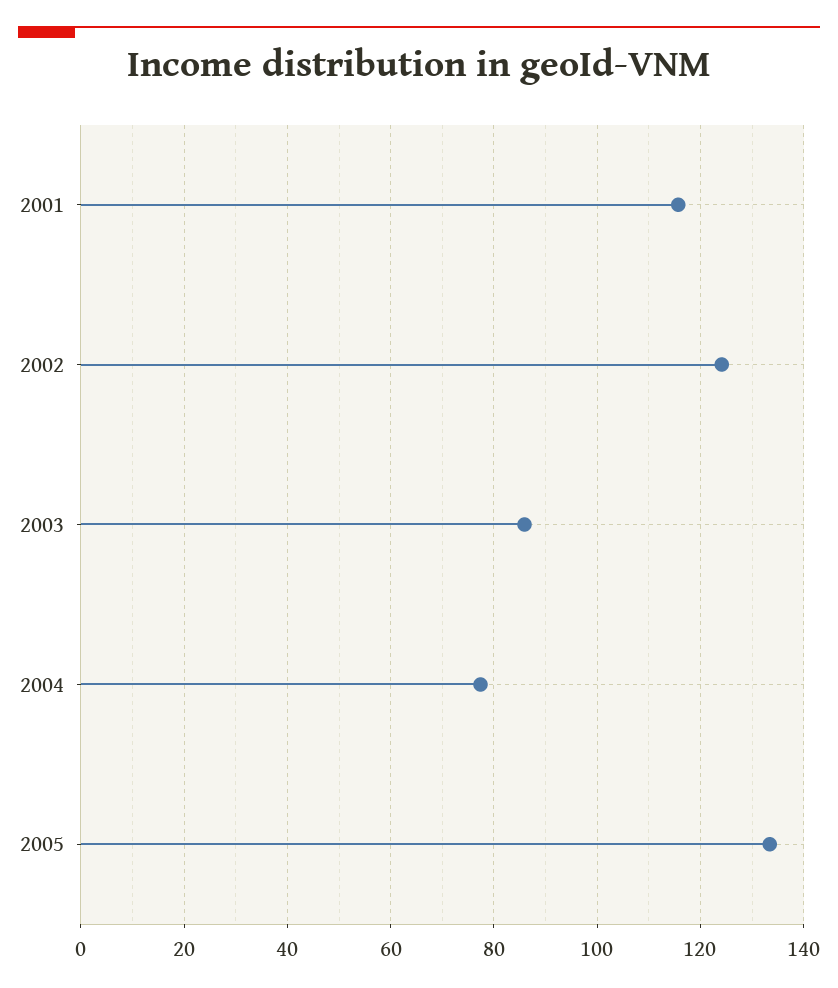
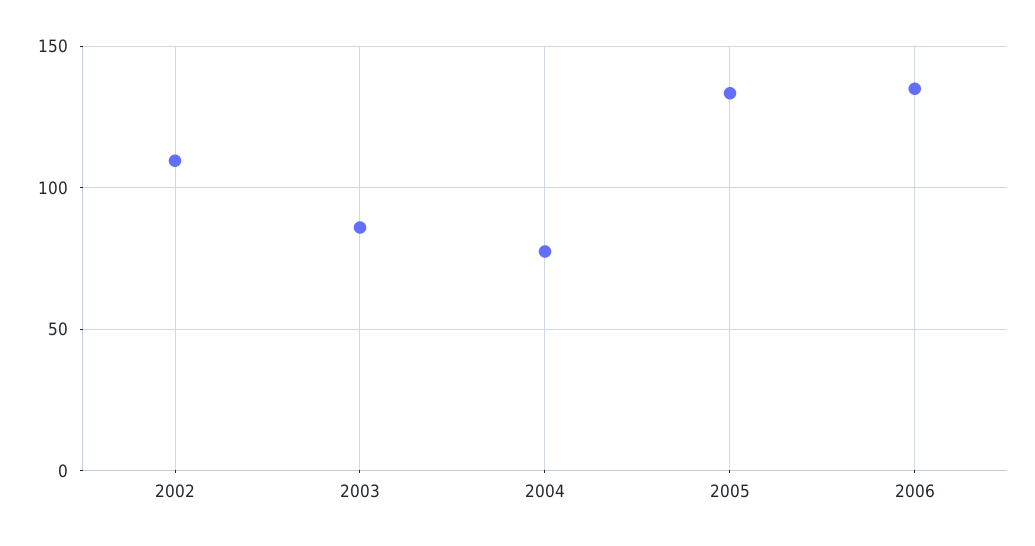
2001: 116 -> none
2002: 124 -> 110
2006: none -> 135

